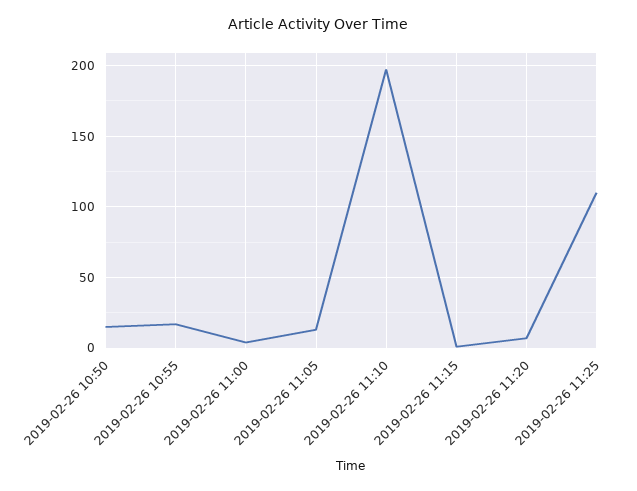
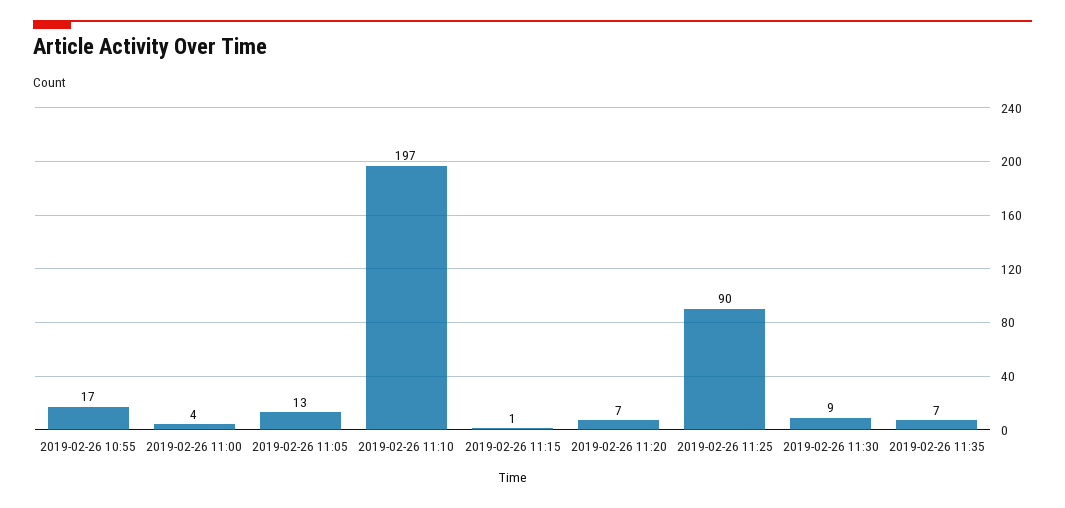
2019-02-26 10:50: 15 -> none
2019-02-26 11:25: 110 -> 90
2019-02-26 11:30: none -> 9
2019-02-26 11:35: none -> 7

